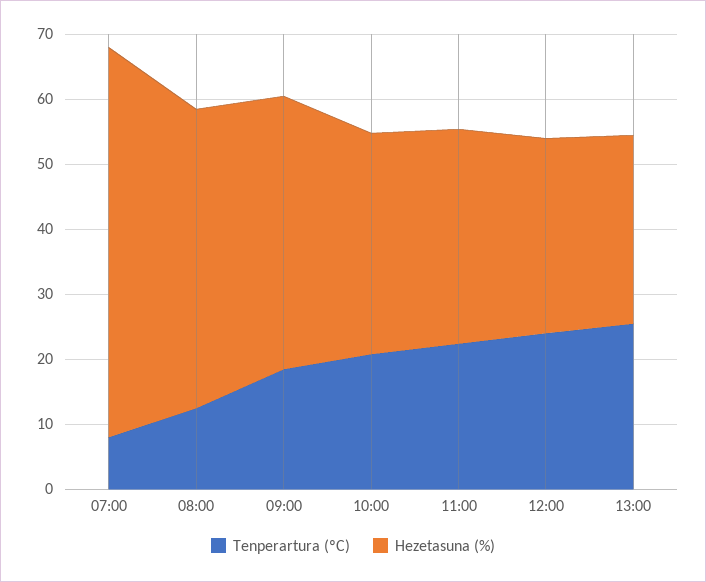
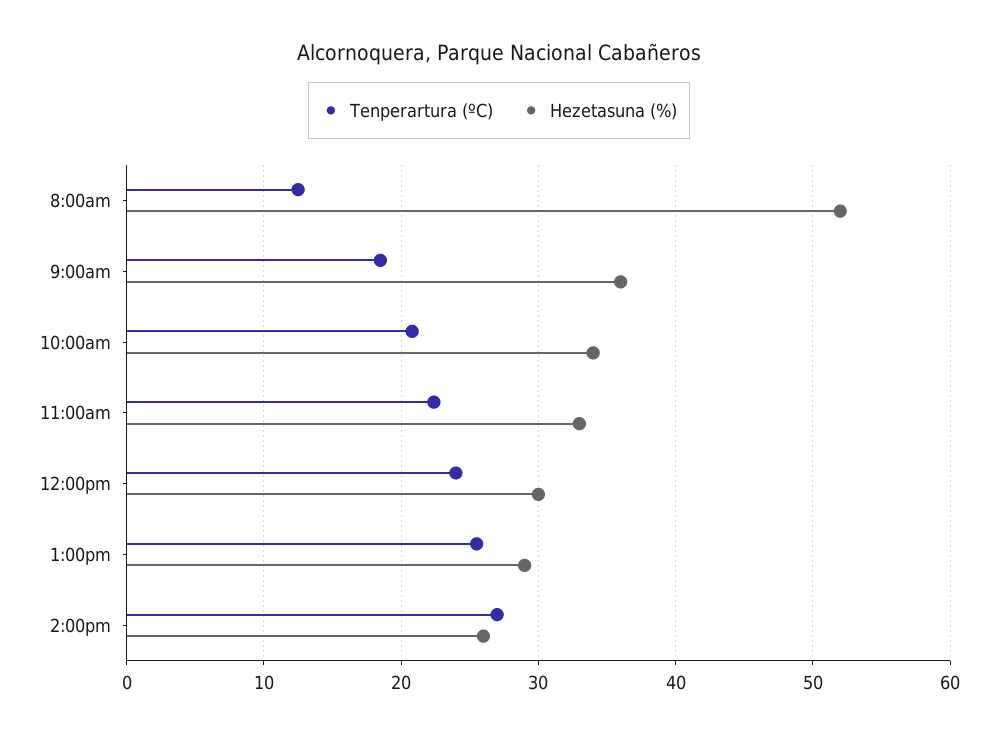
Tenperartura (ºC), 07:00: 8 -> none
Hezetasuna (%), 07:00: 60 -> none
Hezetasuna (%), 08:00: 46 -> 52
Hezetasuna (%), 09:00: 42 -> 36
Tenperartura (ºC), 2:00pm: none -> 27
Hezetasuna (%), 2:00pm: none -> 26

